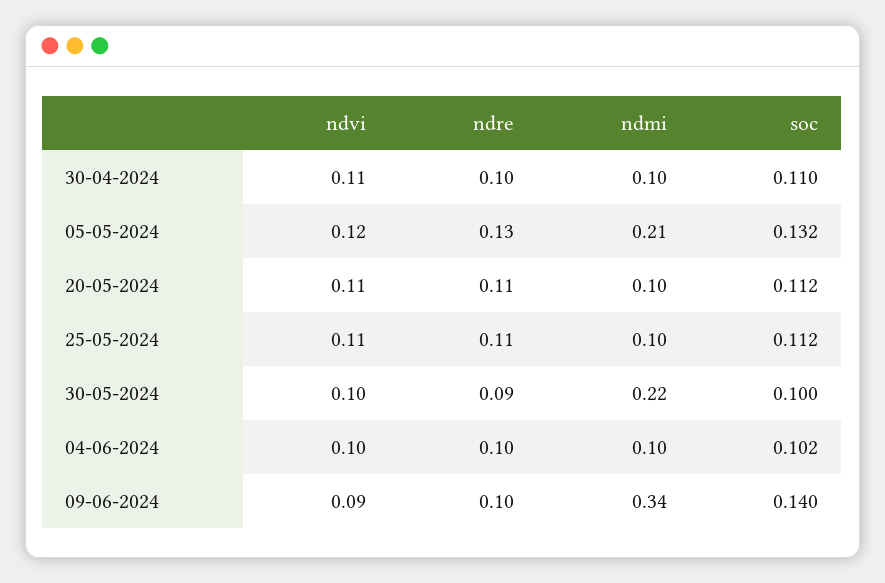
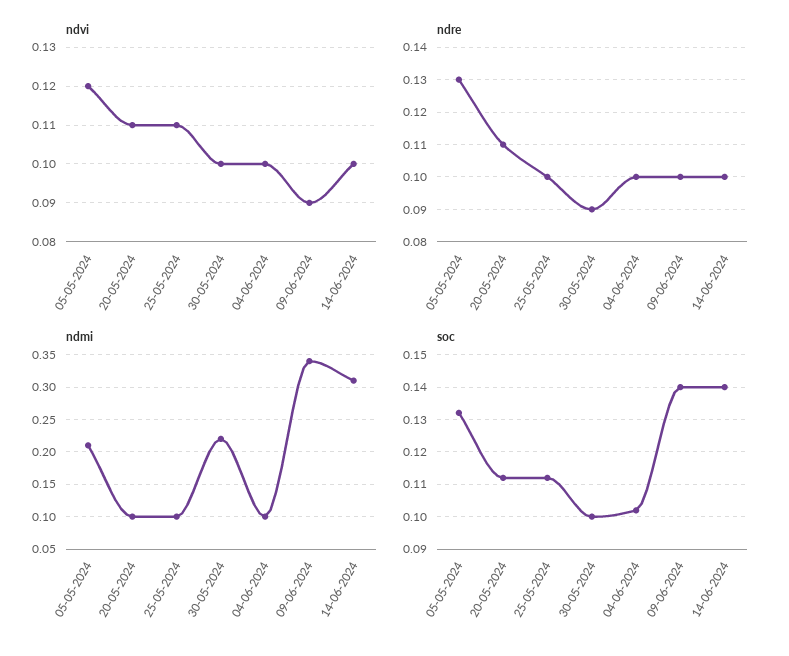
ndvi, 30-04-2024: 0.11 -> none
ndre, 30-04-2024: 0.1 -> none
ndmi, 30-04-2024: 0.1 -> none
soc, 30-04-2024: 0.11 -> none
ndre, 25-05-2024: 0.11 -> 0.1
ndvi, 14-06-2024: none -> 0.1
ndre, 14-06-2024: none -> 0.1
ndmi, 14-06-2024: none -> 0.31
soc, 14-06-2024: none -> 0.14

